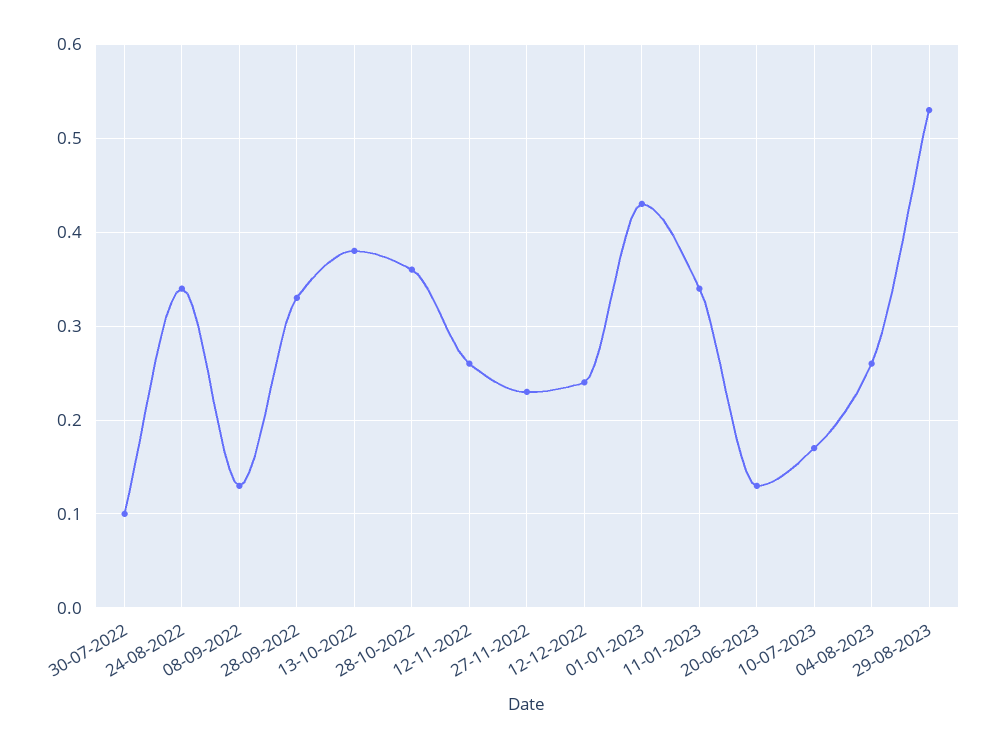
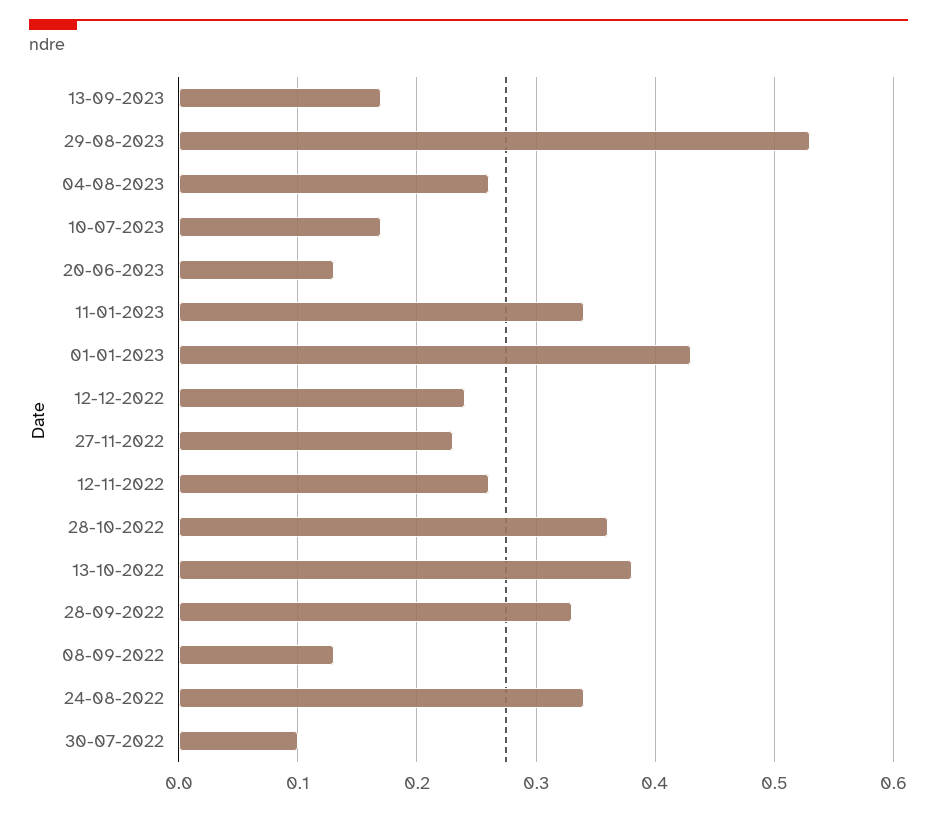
13-09-2023: none -> 0.17

